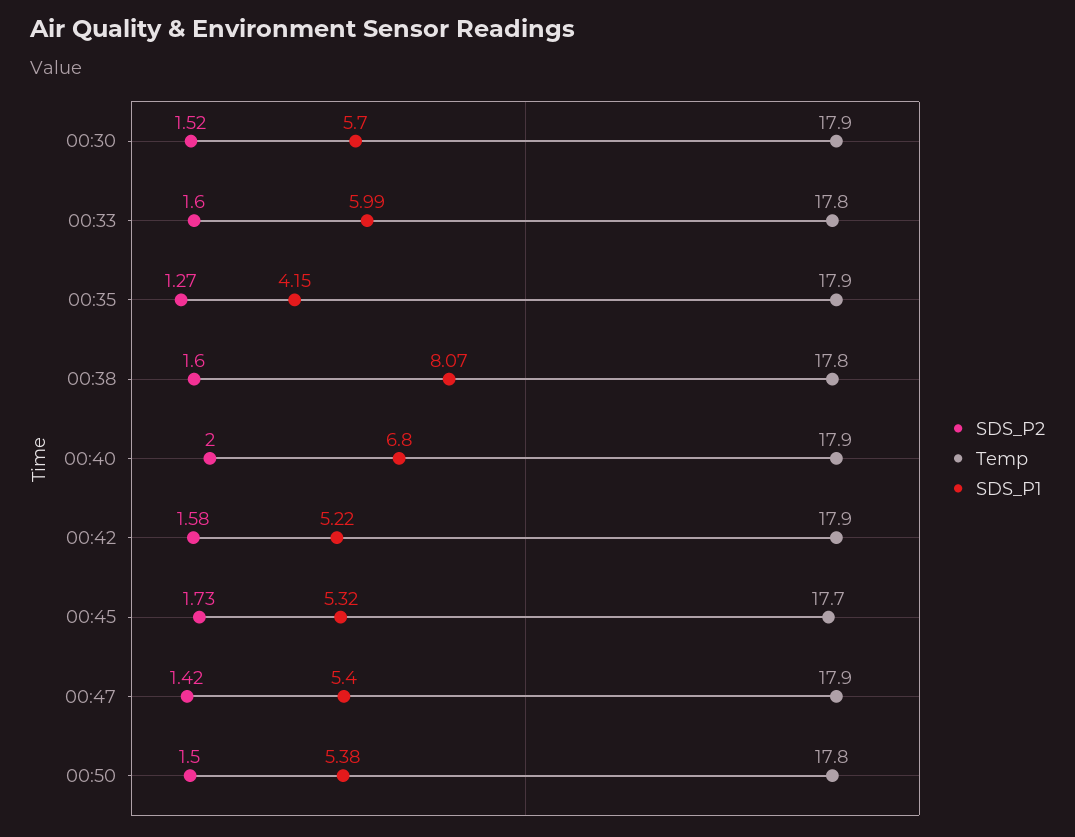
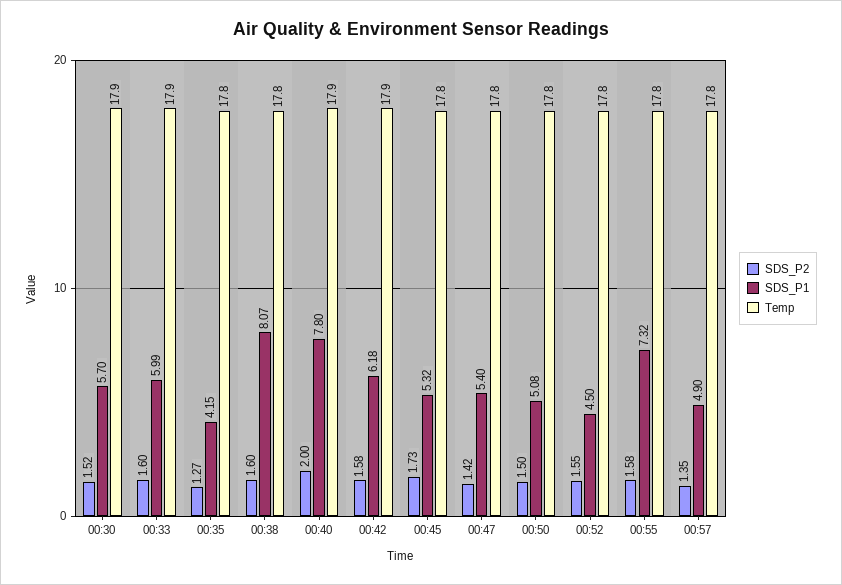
Temp, 00:33: 17.8 -> 17.9
Temp, 00:35: 17.9 -> 17.8
SDS_P1, 00:40: 6.8 -> 7.8
SDS_P1, 00:42: 5.22 -> 6.18
Temp, 00:45: 17.7 -> 17.8
Temp, 00:47: 17.9 -> 17.8
SDS_P1, 00:50: 5.38 -> 5.08
SDS_P2, 00:52: none -> 1.55
SDS_P1, 00:52: none -> 4.5
Temp, 00:52: none -> 17.8
SDS_P2, 00:55: none -> 1.58
SDS_P1, 00:55: none -> 7.32
Temp, 00:55: none -> 17.8
SDS_P2, 00:57: none -> 1.35
SDS_P1, 00:57: none -> 4.9
Temp, 00:57: none -> 17.8

